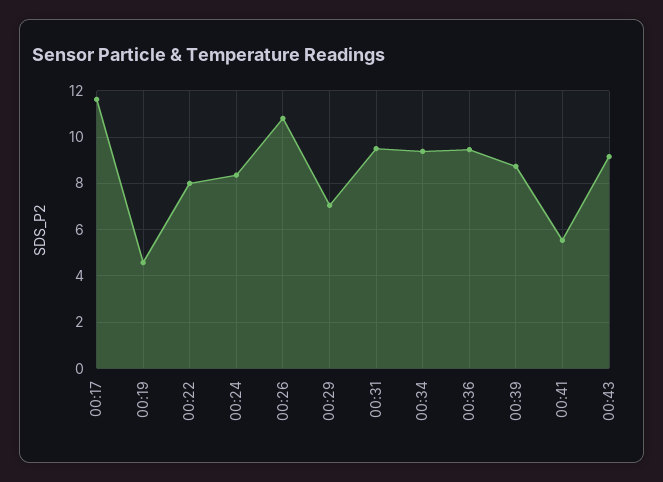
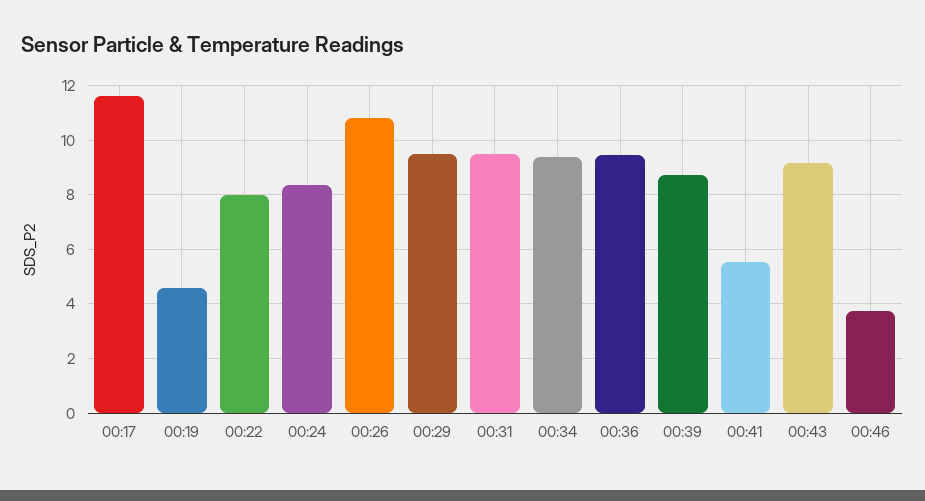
00:29: 7 -> 9.5
00:46: none -> 3.75

